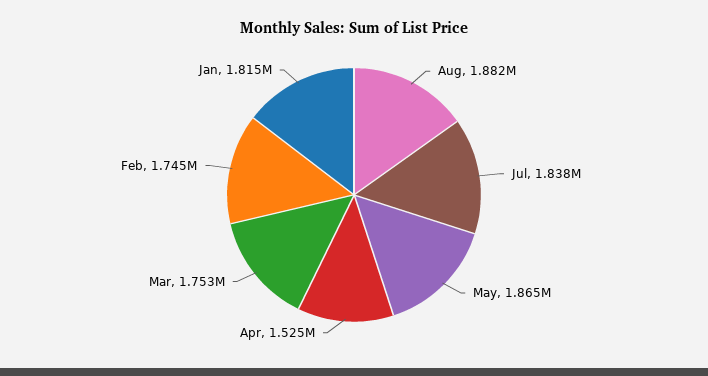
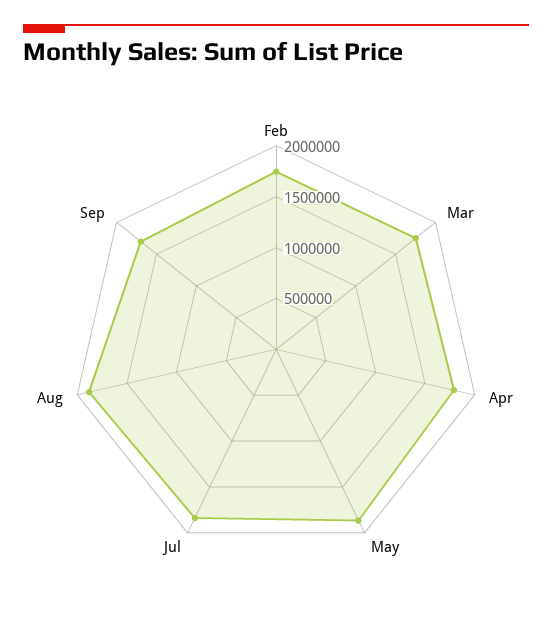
Apr: 1525000 -> 1800000
Jan: 1815000 -> none
Sep: none -> 1700000

